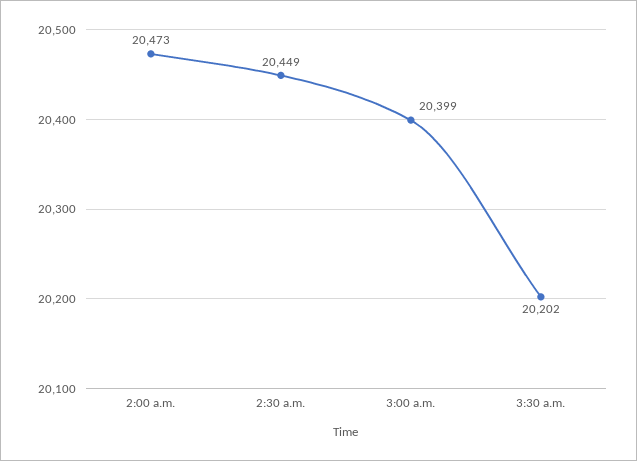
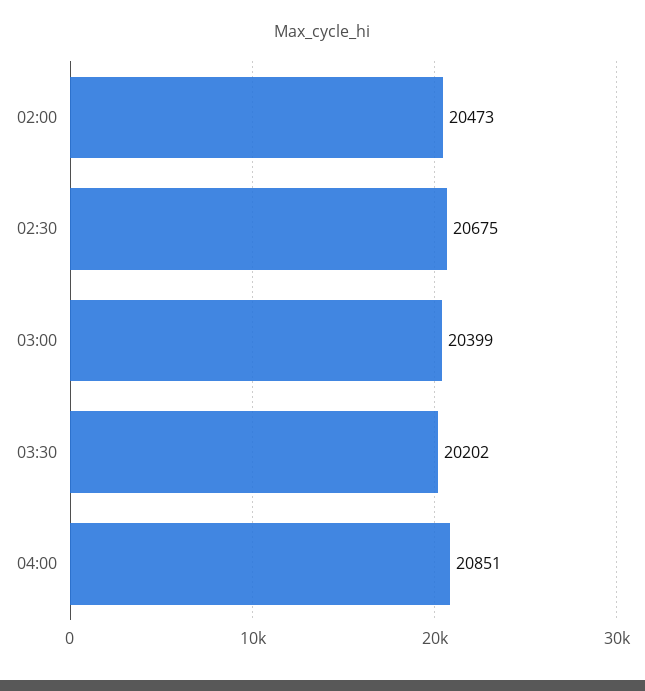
2:30 a.m.: 20449 -> 20675
04:00: none -> 20851

